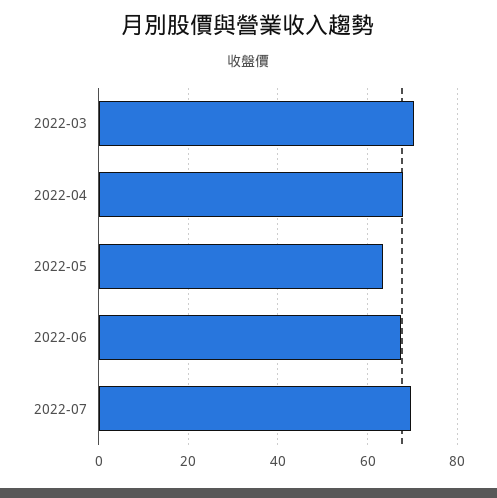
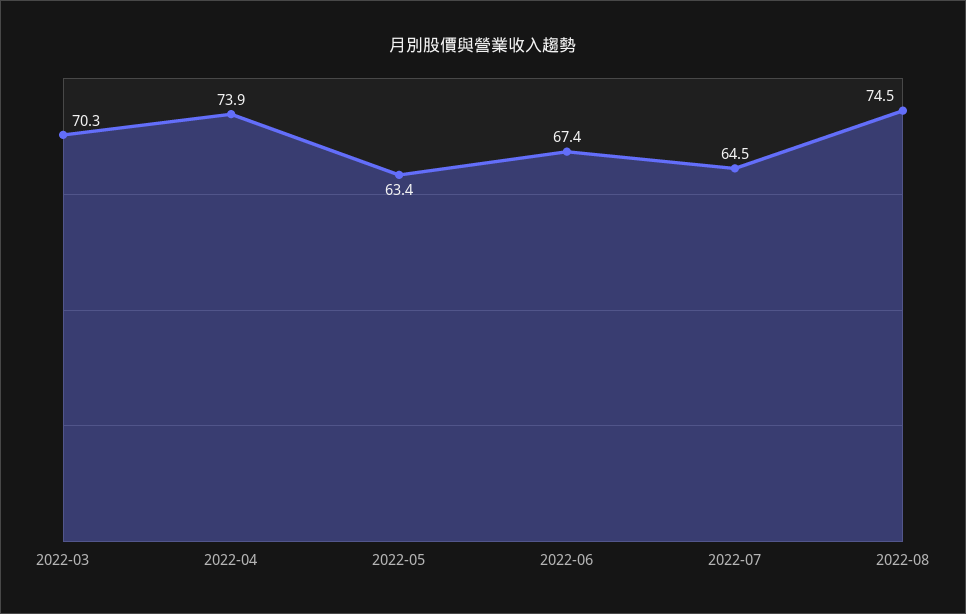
2022-04: 68 -> 73.9
2022-07: 70 -> 64.5
2022-08: none -> 74.5

